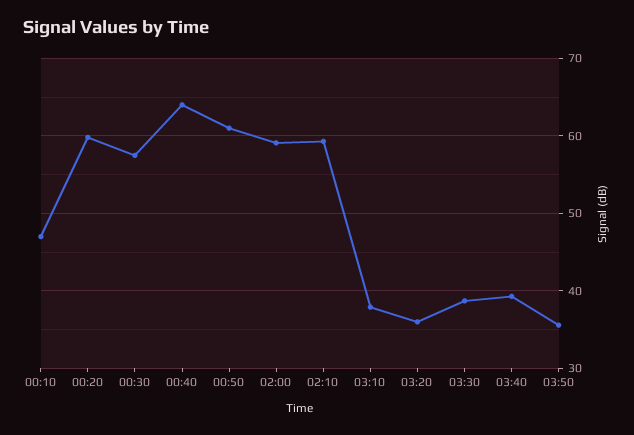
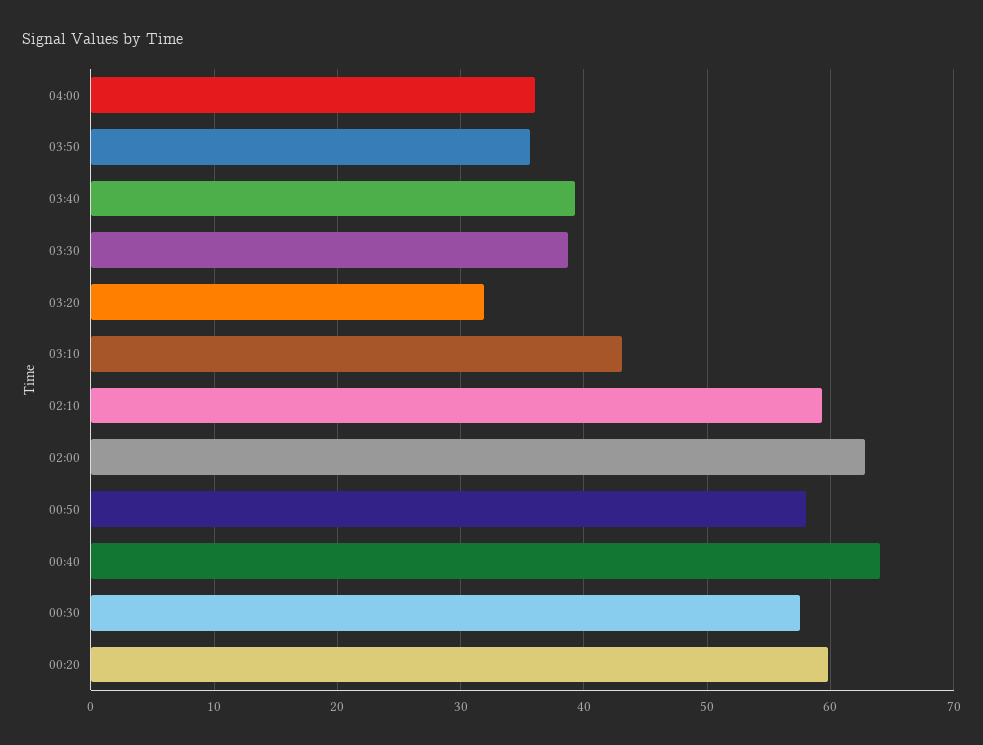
00:10: 47 -> none
00:50: 61 -> 58
02:00: 59 -> 63
03:10: 38 -> 43
03:20: 36 -> 32
04:00: none -> 36

